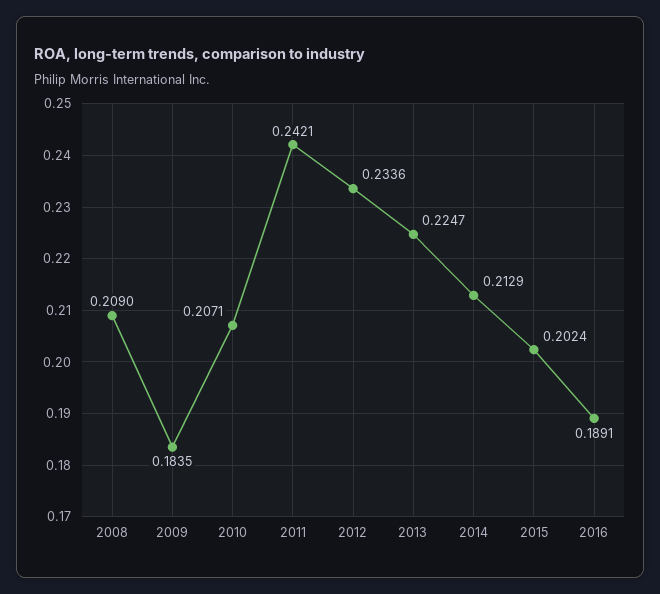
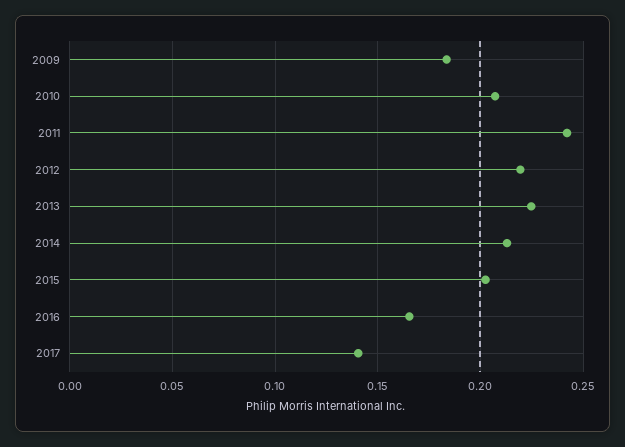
2008: 0.209 -> none
2012: 0.2336 -> 0.22
2016: 0.1891 -> 0.165
2017: none -> 0.14

